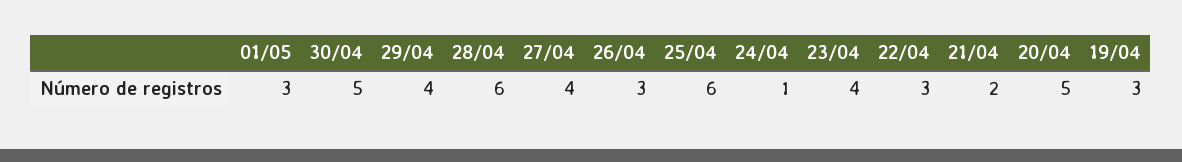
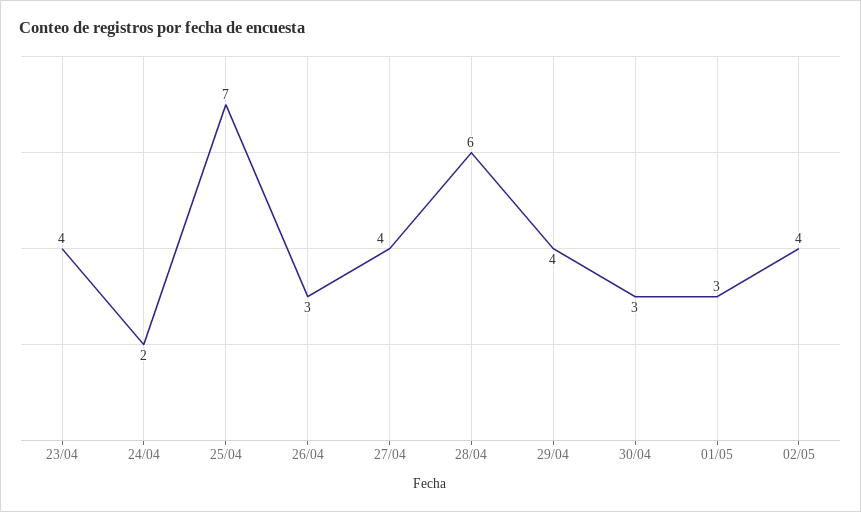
30/04: 5 -> 3
25/04: 6 -> 7
24/04: 1 -> 2
22/04: 3 -> none
21/04: 2 -> none
20/04: 5 -> none
19/04: 3 -> none
02/05: none -> 4

